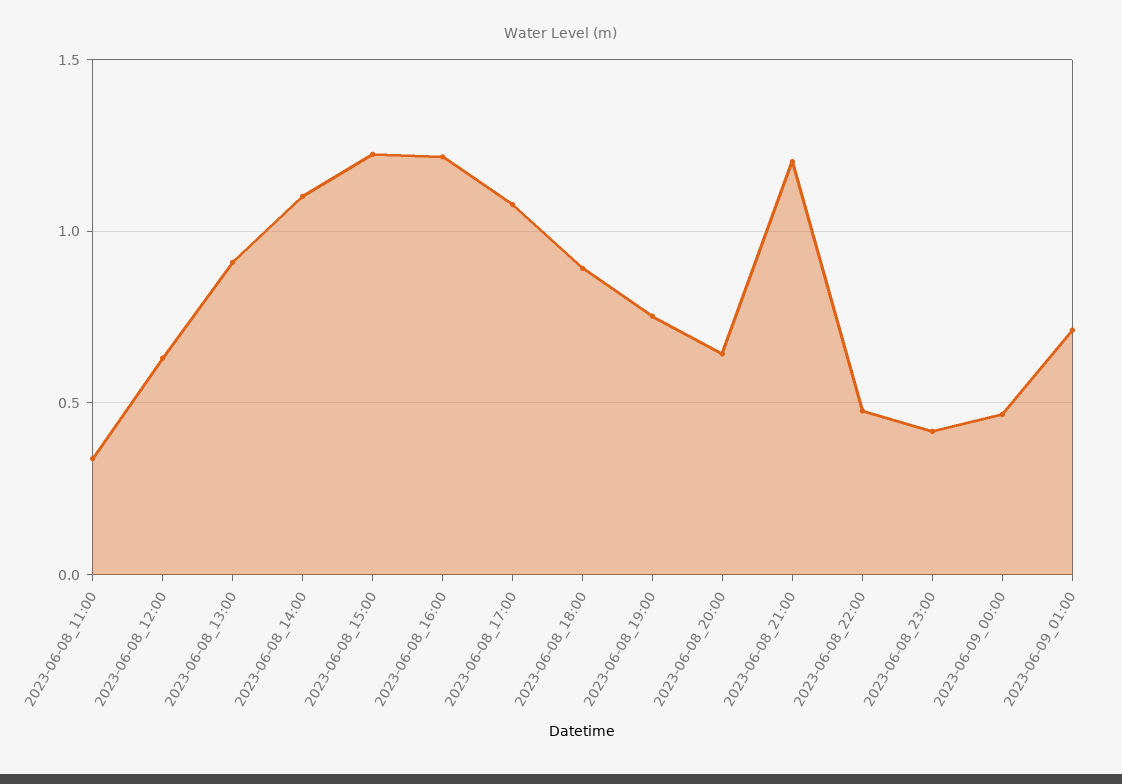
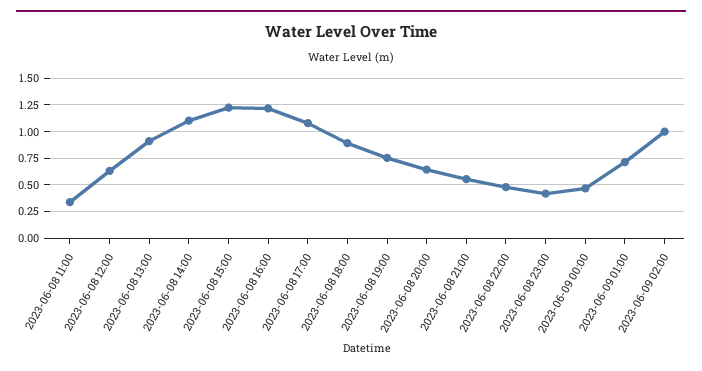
2023-06-08_21:00: 1.2 -> 0.5
2023-06-09 02:00: none -> 1

